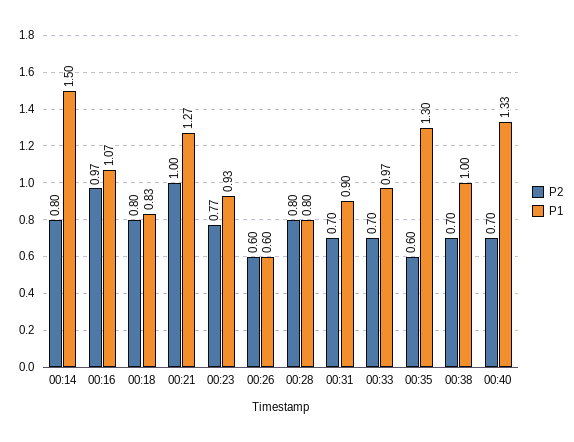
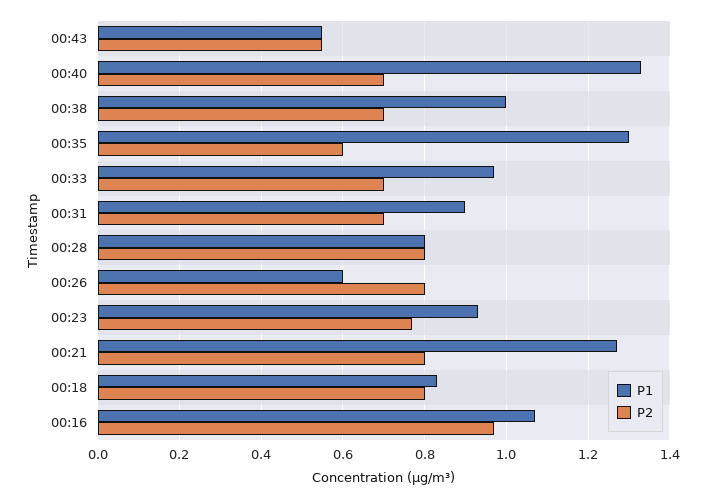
P2, 00:14: 0.8 -> none
P1, 00:14: 1.5 -> none
P2, 00:21: 1 -> 0.8
P2, 00:26: 0.6 -> 0.8
P1, 00:43: none -> 0.55
P2, 00:43: none -> 0.55

